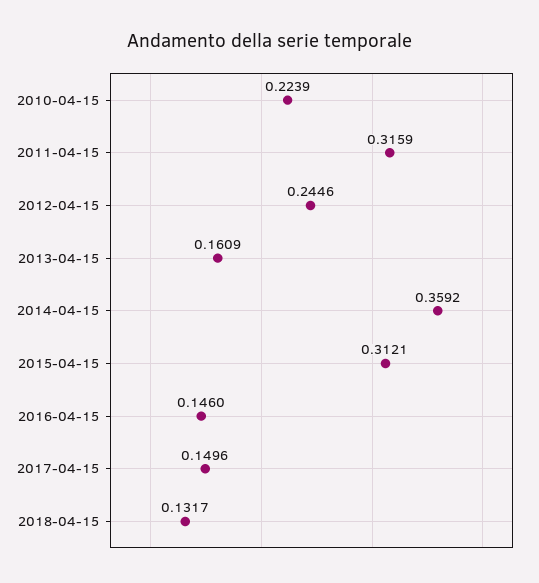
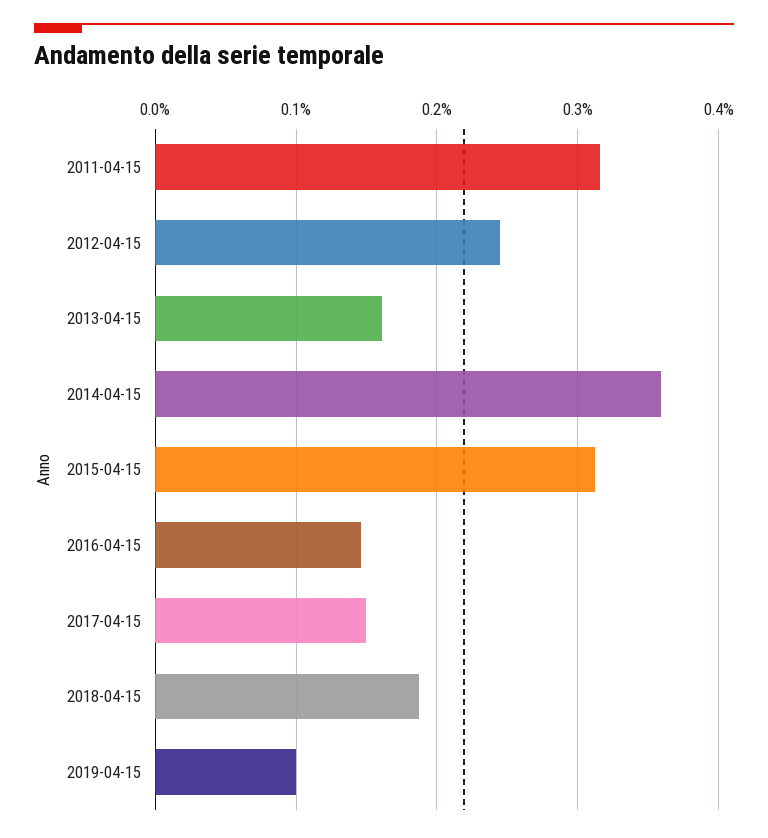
2010-04-15: 0.2239 -> none
2018-04-15: 0.1317 -> 0.19
2019-04-15: none -> 0.1

